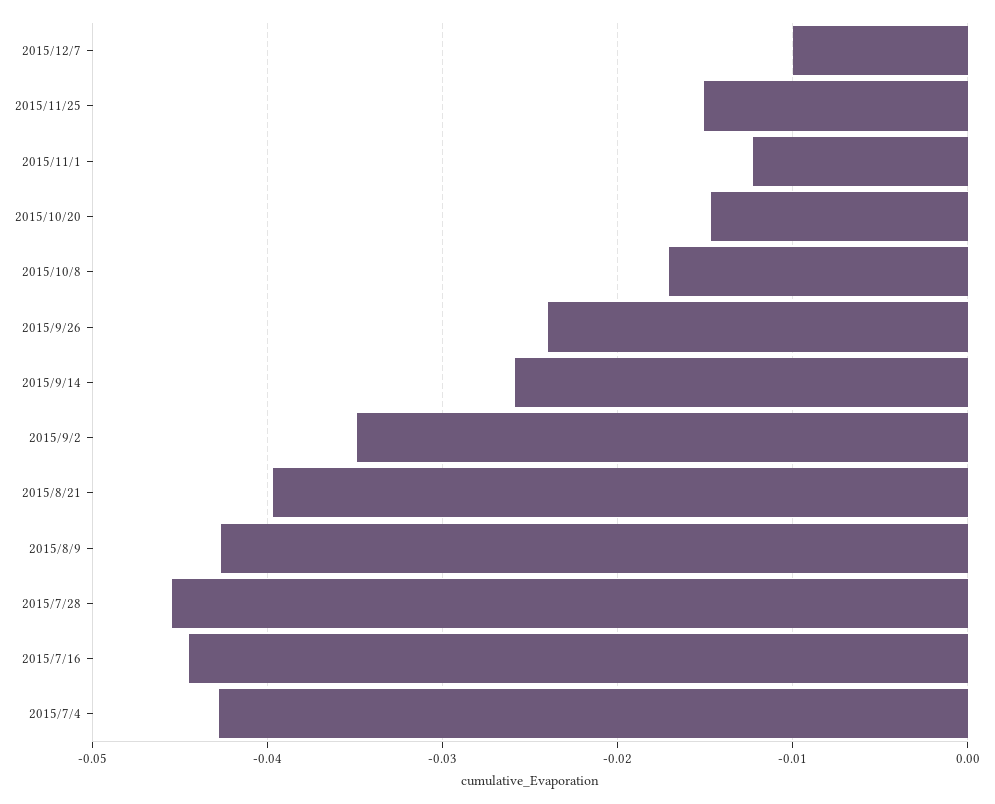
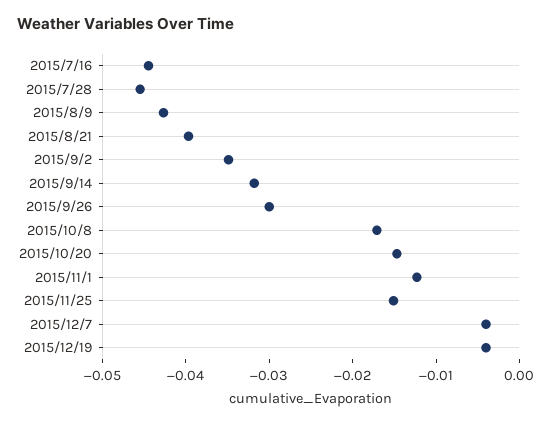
2015/12/7: -0.01 -> -0.004
2015/9/26: -0.024 -> -0.03
2015/9/14: -0.026 -> -0.032
2015/7/4: -0.043 -> none
2015/12/19: none -> -0.004

